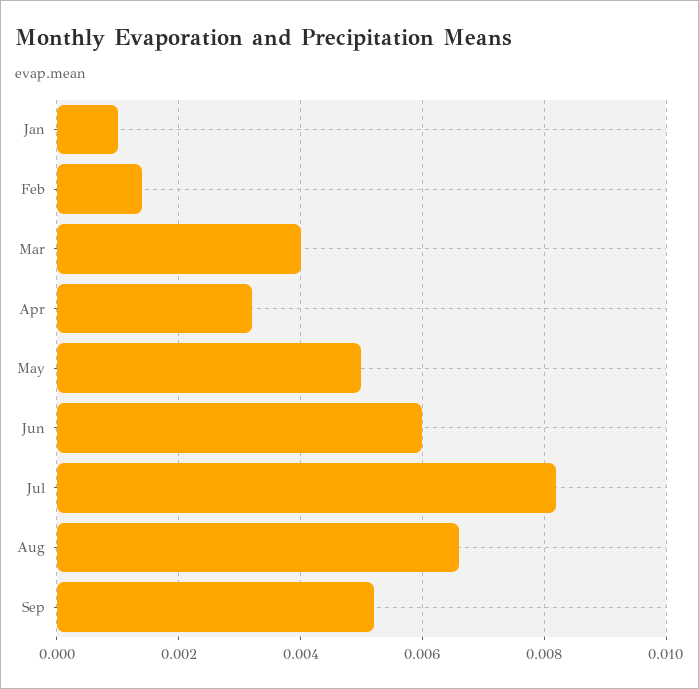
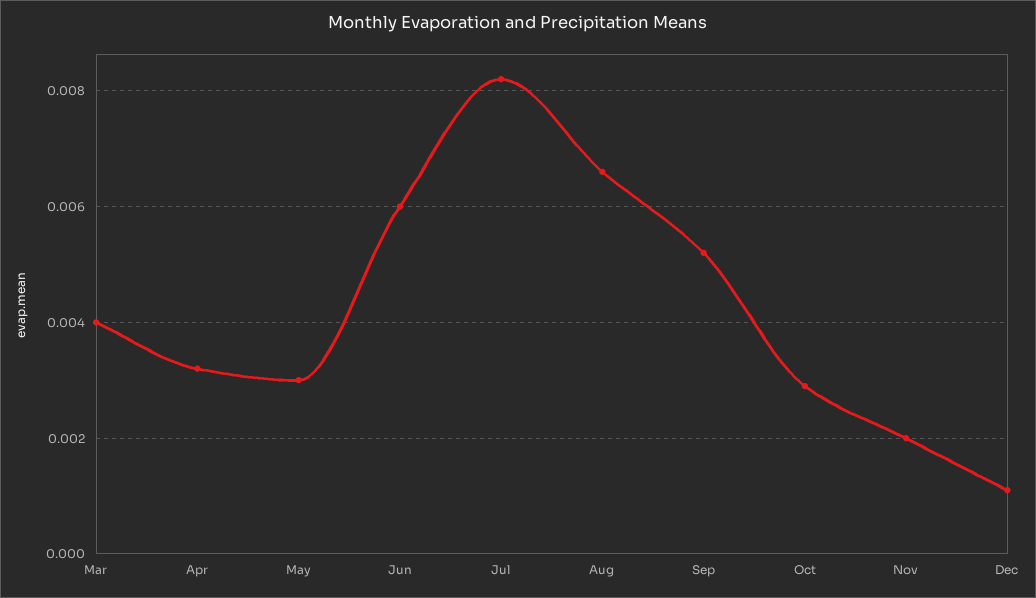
Jan: 0.001 -> none
Feb: 0.0015 -> none
May: 0.005 -> 0.003
Oct: none -> 0.003
Nov: none -> 0.002
Dec: none -> 0.001

